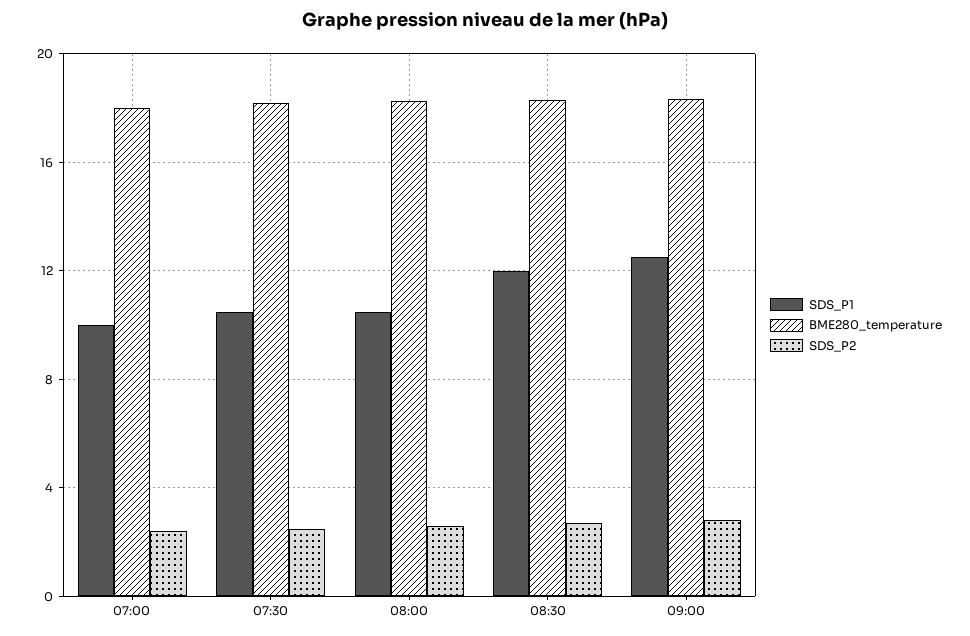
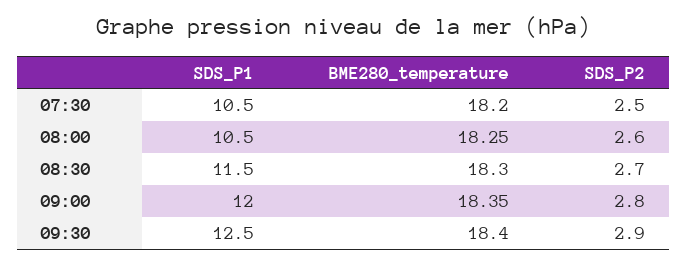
SDS_P1, 07:00: 10 -> none
BME280_temperature, 07:00: 18 -> none
SDS_P2, 07:00: 2.5 -> none
SDS_P1, 08:30: 12 -> 11.5
SDS_P1, 09:00: 12.5 -> 12
SDS_P1, 09:30: none -> 12.5
BME280_temperature, 09:30: none -> 18.4
SDS_P2, 09:30: none -> 2.9

